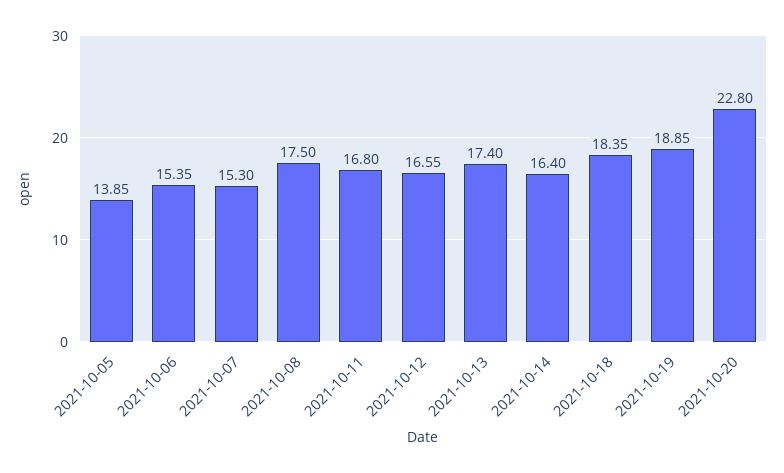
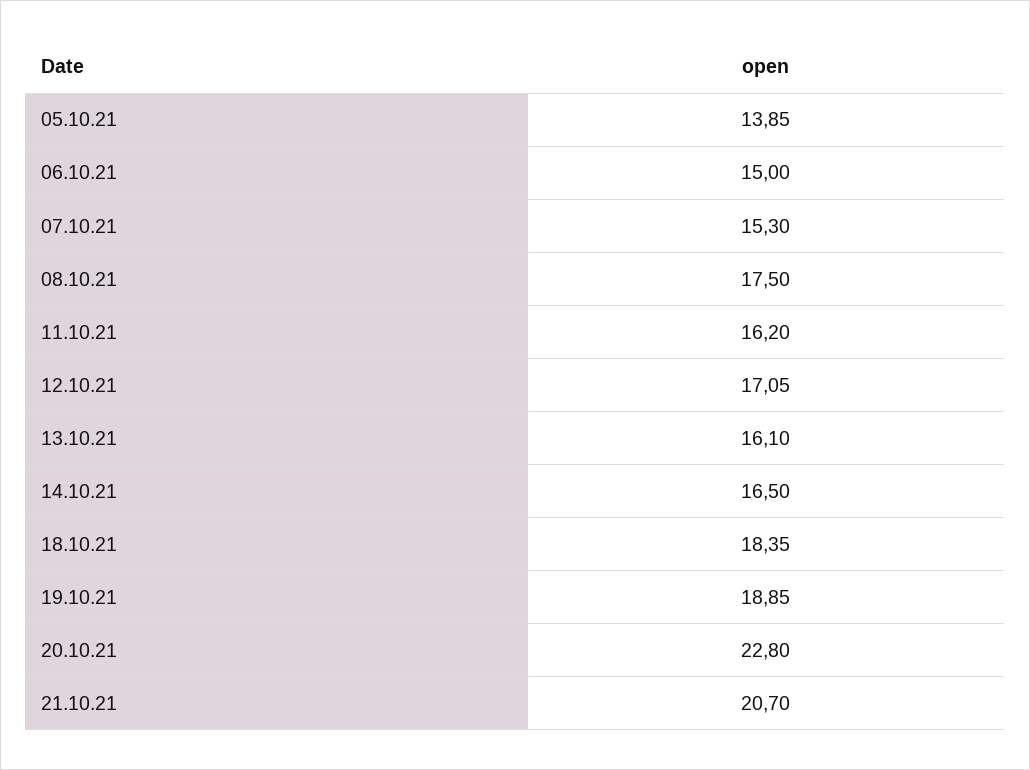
2021-10-06: 15.35 -> 15
2021-10-11: 16.8 -> 16.2
2021-10-12: 16.55 -> 17.05
2021-10-13: 17.4 -> 16.1
2021-10-14: 16.4 -> 16.5
21.10.21: none -> 20.7

